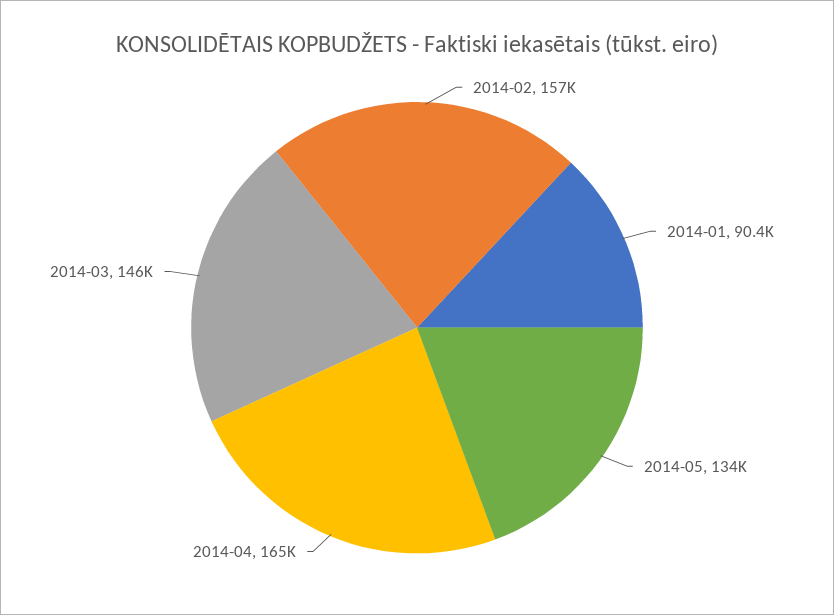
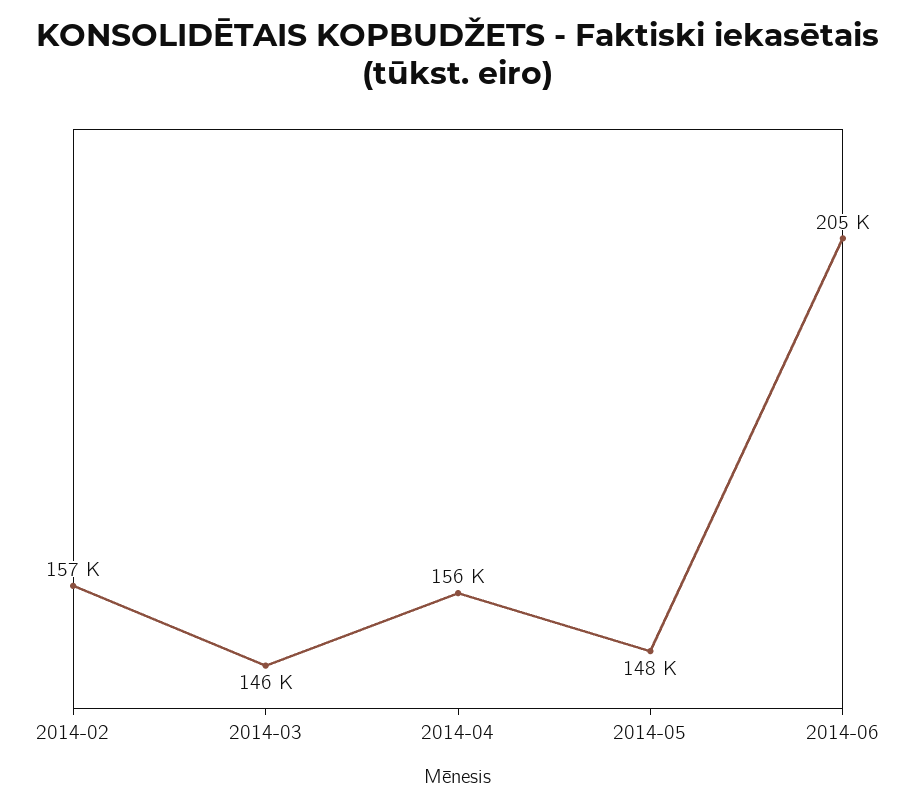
2014-01: 90400 -> none
2014-05: 134000 -> 148000
2014-04: 165000 -> 156000
2014-06: none -> 205000

